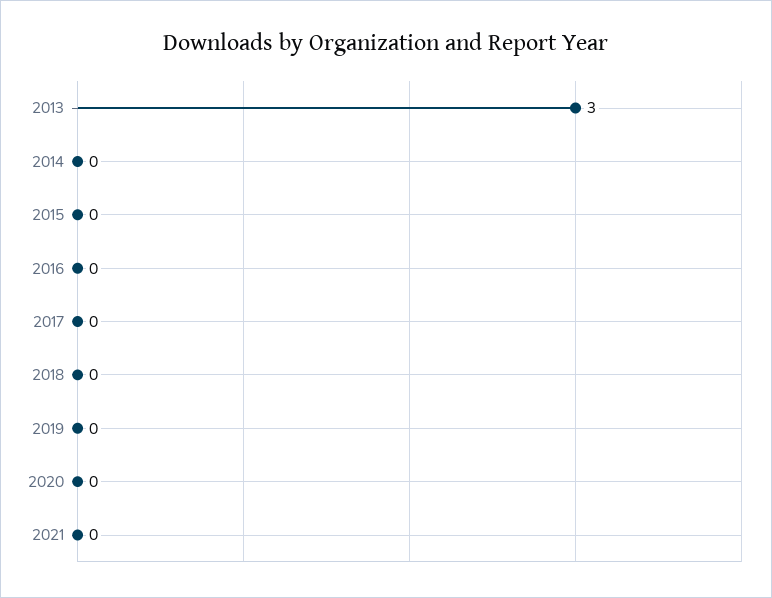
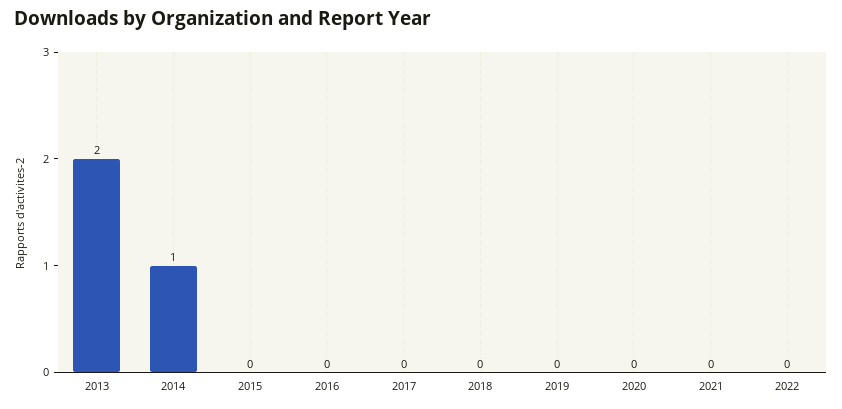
2013: 3 -> 2
2014: 0 -> 1
2022: none -> 0

